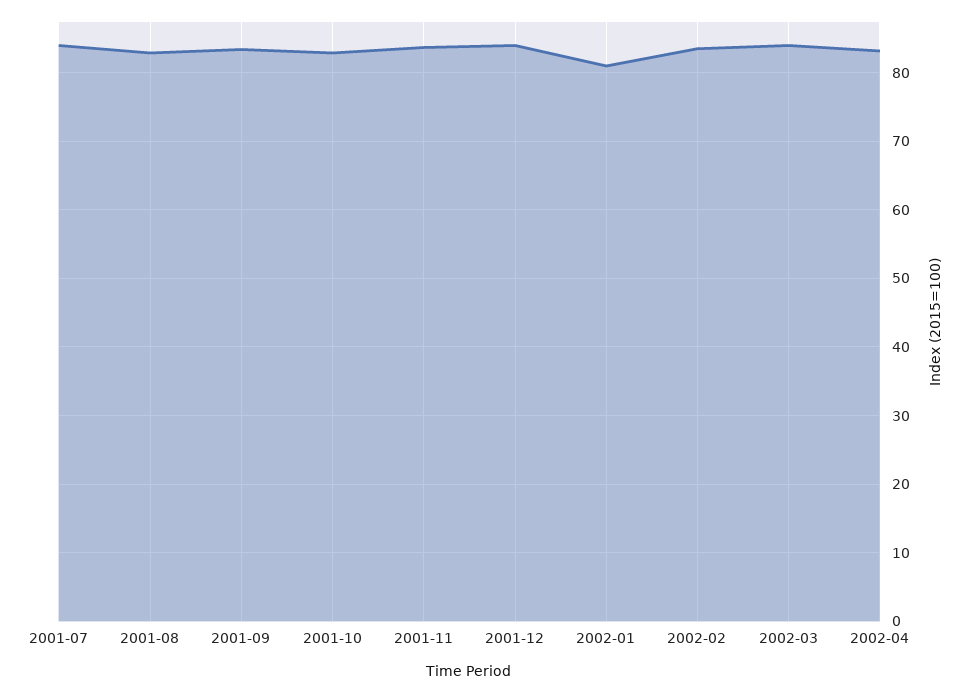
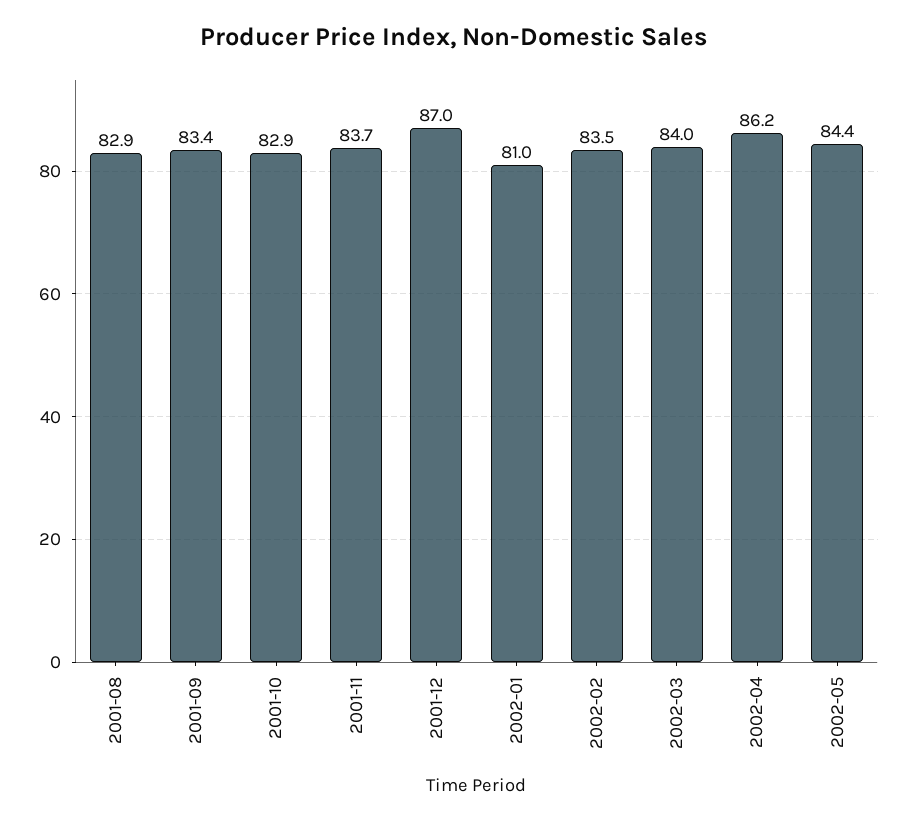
2001-07: 84 -> none
2001-12: 84 -> 87
2002-04: 83 -> 86.2
2002-05: none -> 84.4

